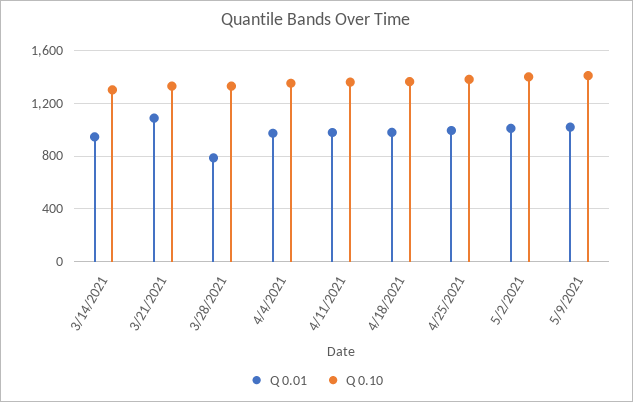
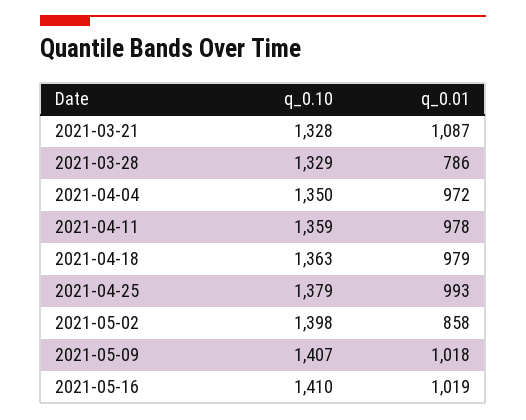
Q 0.01, 3/14/2021: 950 -> none
Q 0.10, 3/14/2021: 1300 -> none
Q 0.01, 5/2/2021: 1000 -> 858
Q 0.10, 2021-05-16: none -> 1410
Q 0.01, 2021-05-16: none -> 1019

